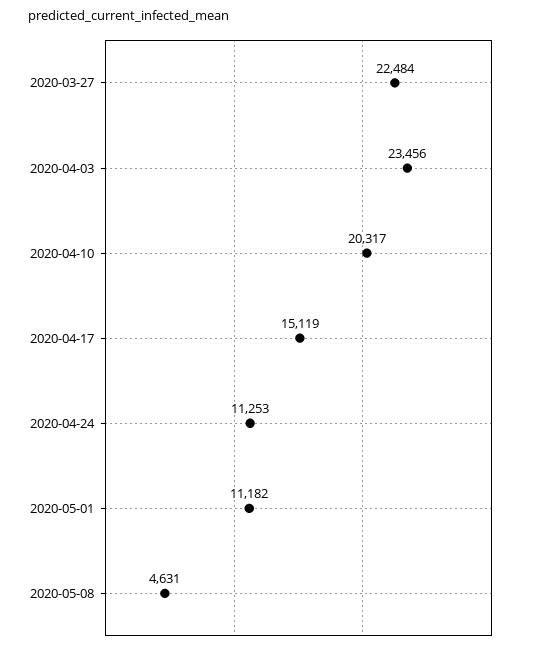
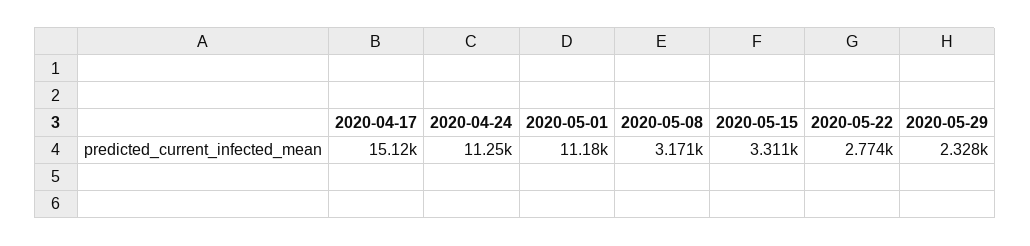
2020-03-27: 22484 -> none
2020-04-03: 23456 -> none
2020-04-10: 20317 -> none
2020-05-08: 4631 -> 3171
2020-05-15: none -> 3311
2020-05-22: none -> 2774
2020-05-29: none -> 2328

